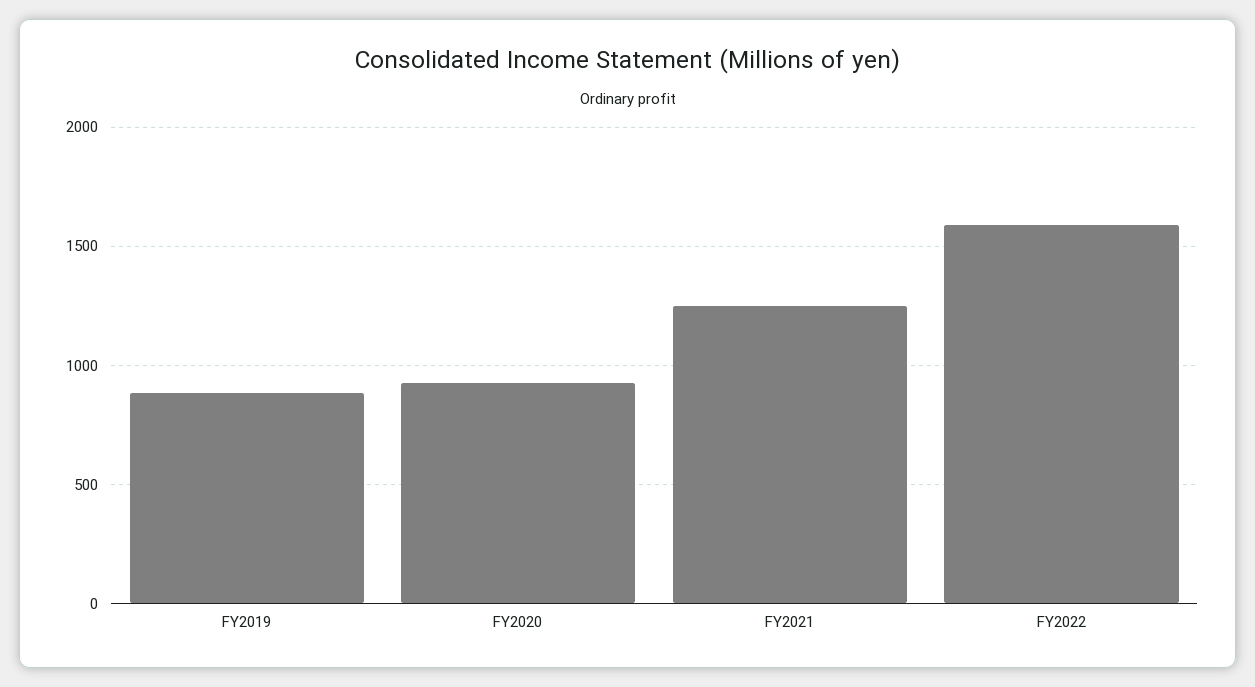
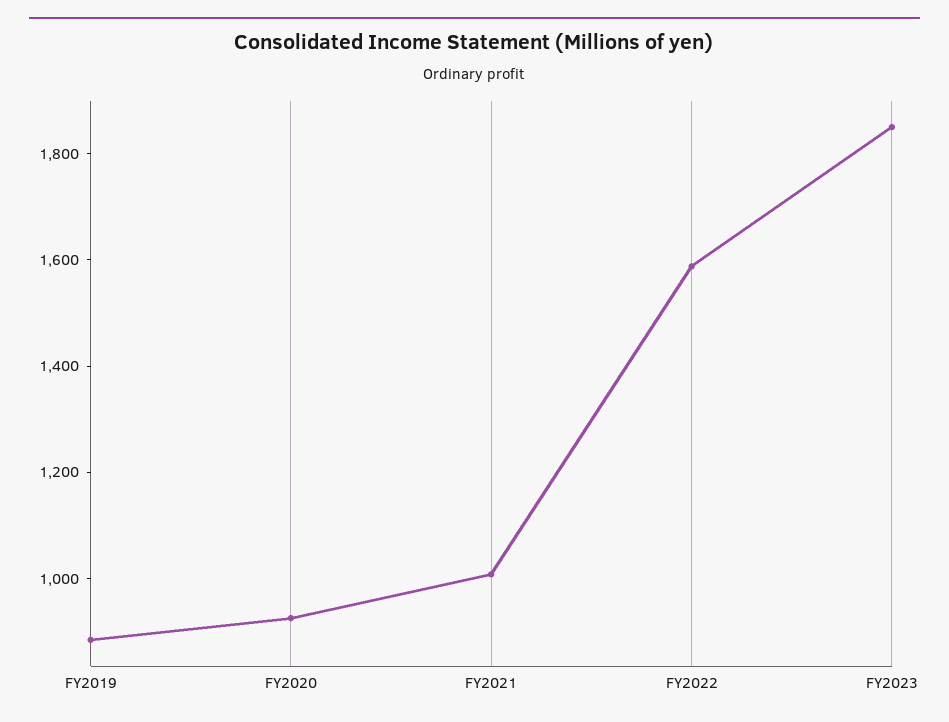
FY2021: 1250 -> 1000
FY2023: none -> 1850

